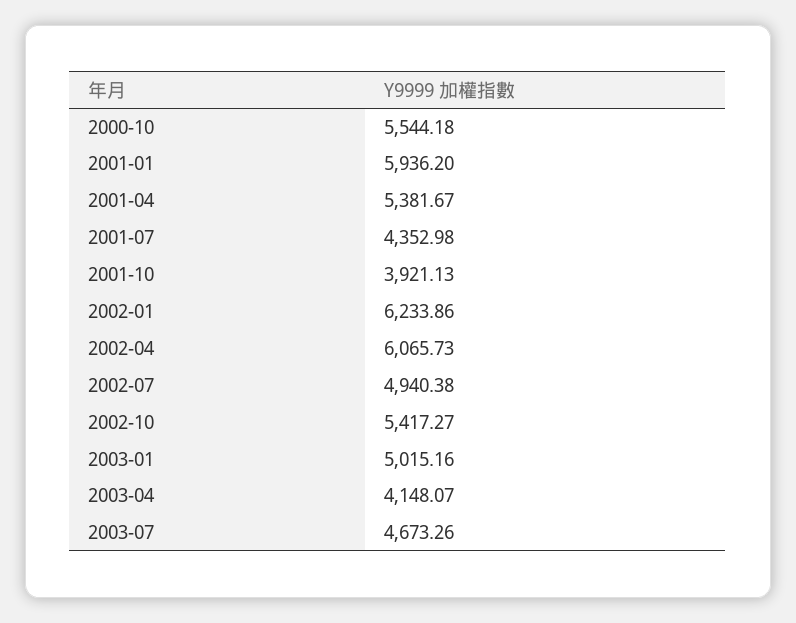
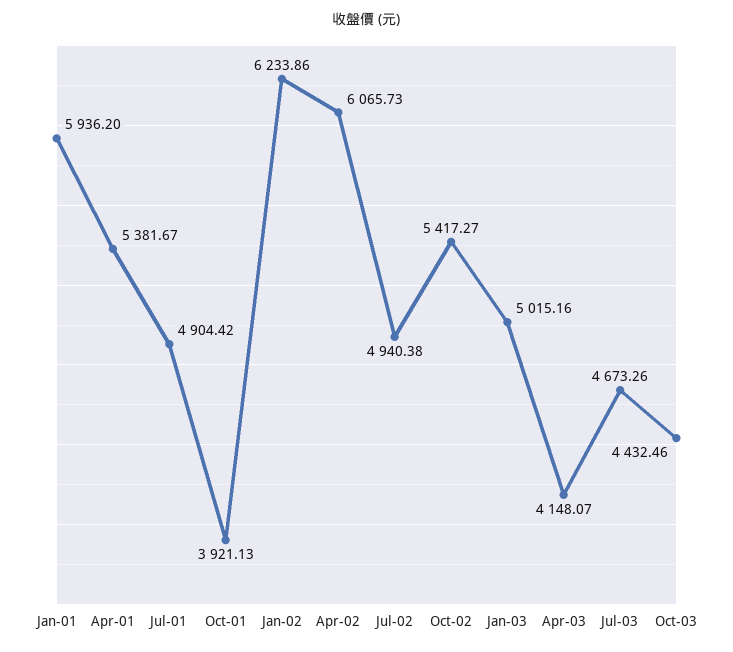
2000-10: 5544.18 -> none
2001-07: 4352.98 -> 4904.42
Oct-03: none -> 4432.46

